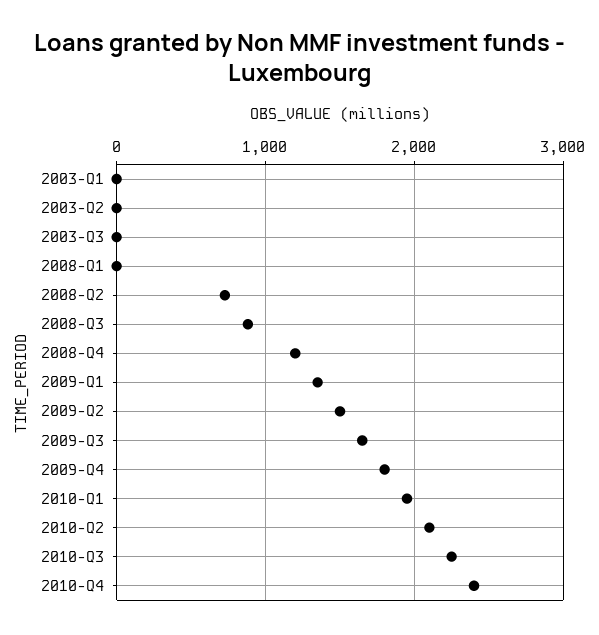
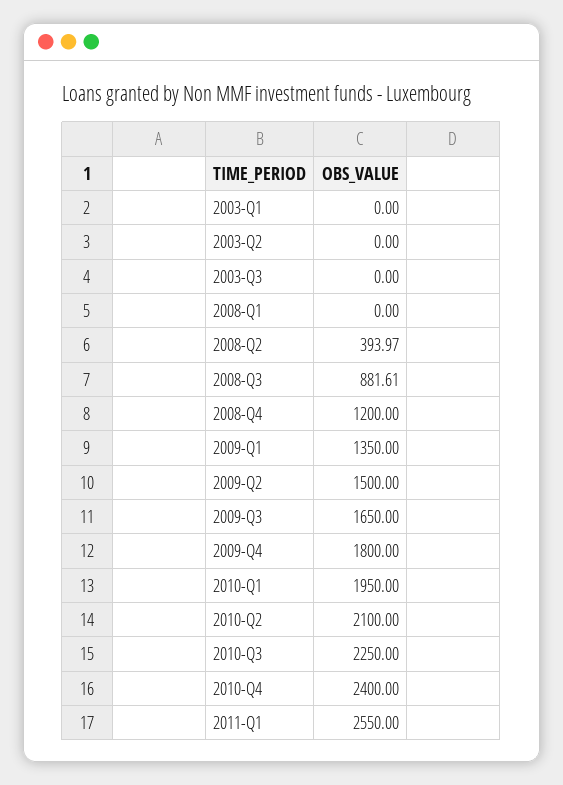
2008-Q2: 700 -> 393.97
2011-Q1: none -> 2550

